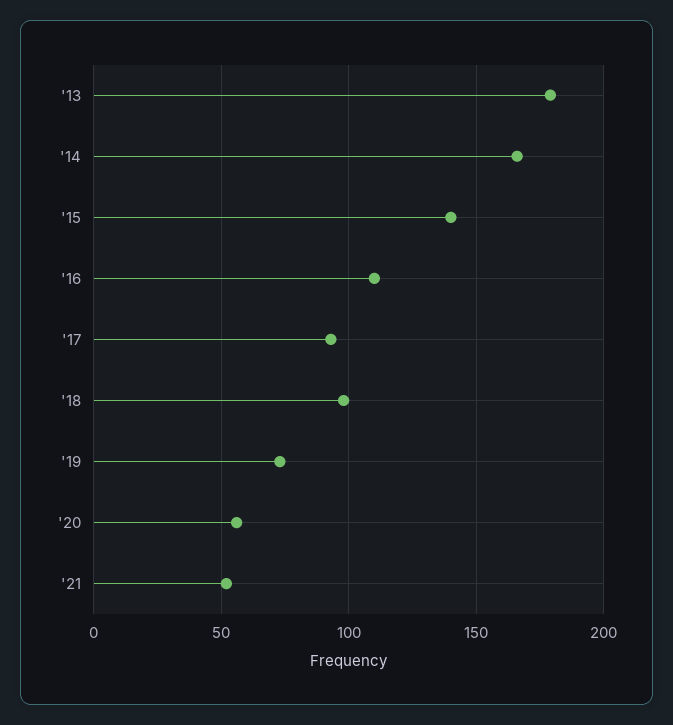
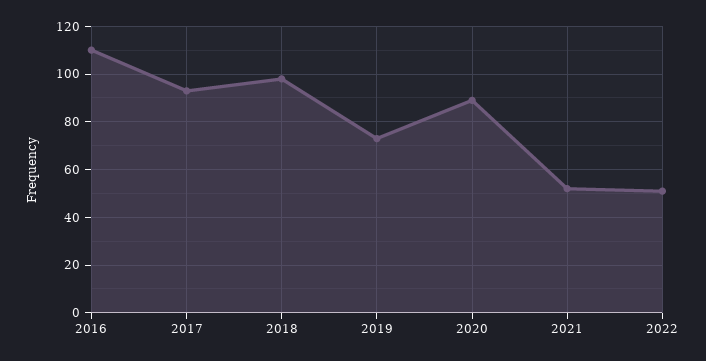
'13: 180 -> none
'14: 165 -> none
'15: 140 -> none
'20: 55 -> 90
2022: none -> 50

